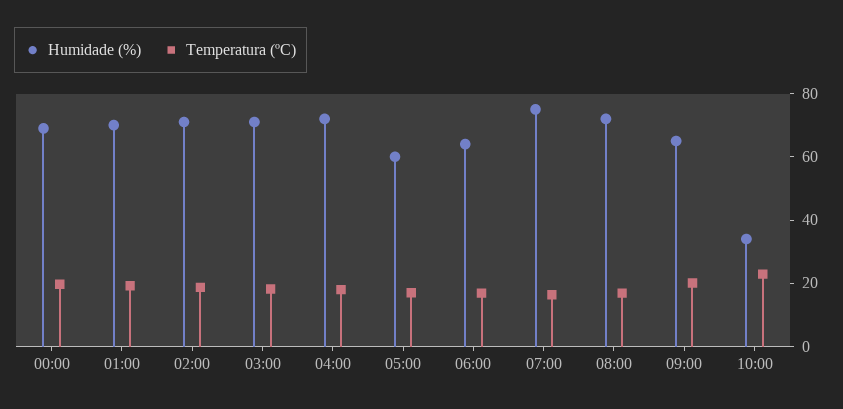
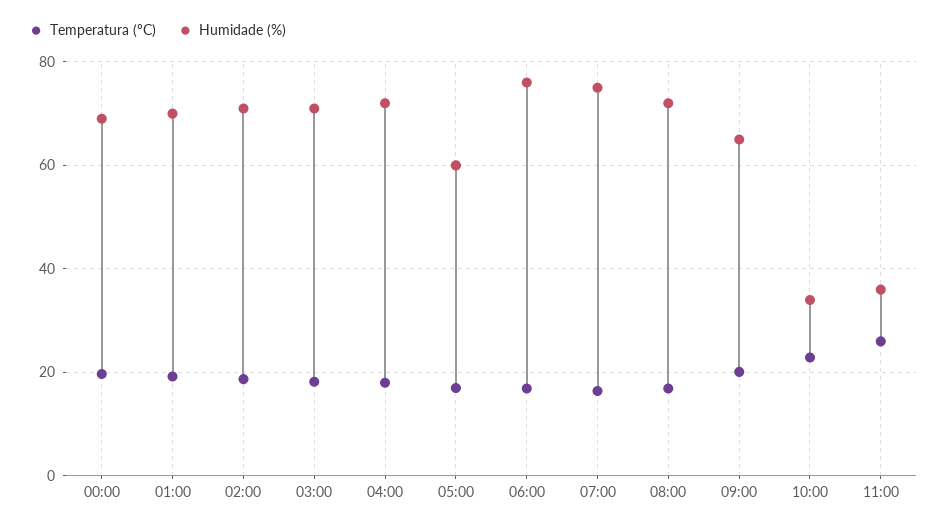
Humidade (%), 06:00: 65 -> 76
Temperatura (ºC), 11:00: none -> 26
Humidade (%), 11:00: none -> 36

